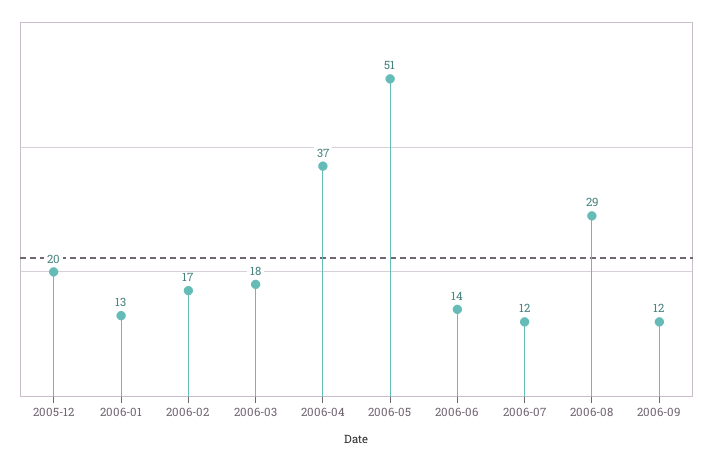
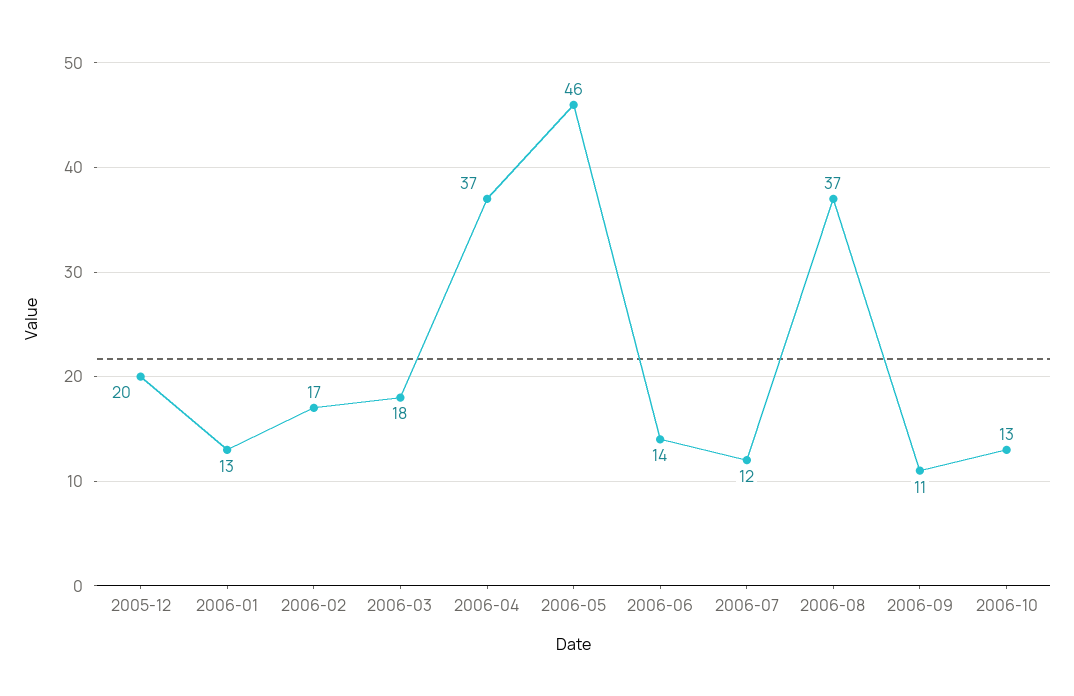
2006-05: 51 -> 46
2006-08: 29 -> 37
2006-09: 12 -> 11
2006-10: none -> 13

